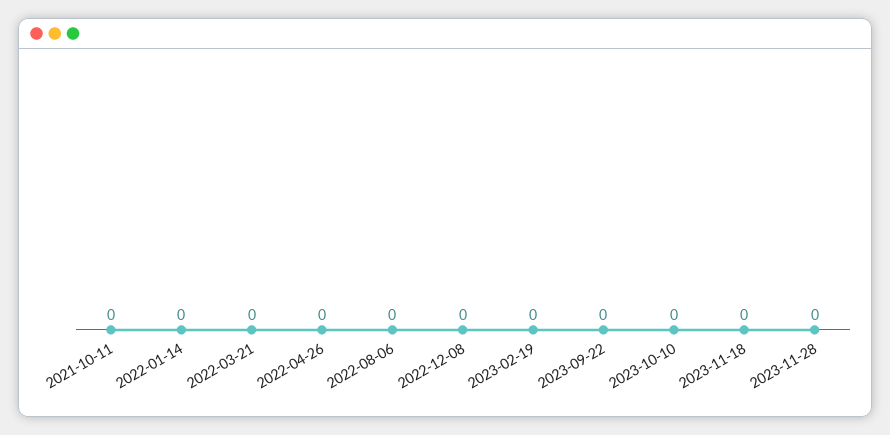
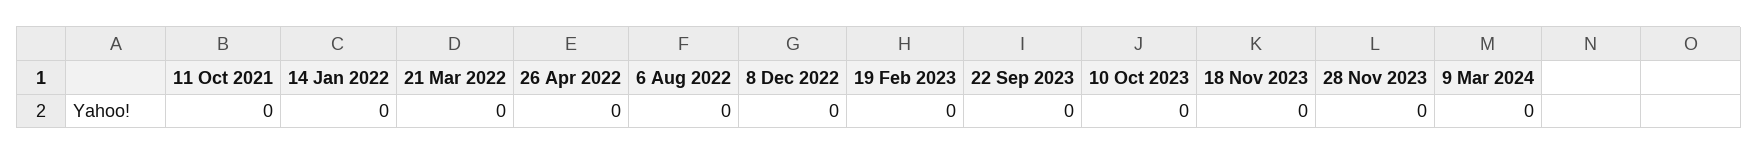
9 Mar 2024: none -> 0

